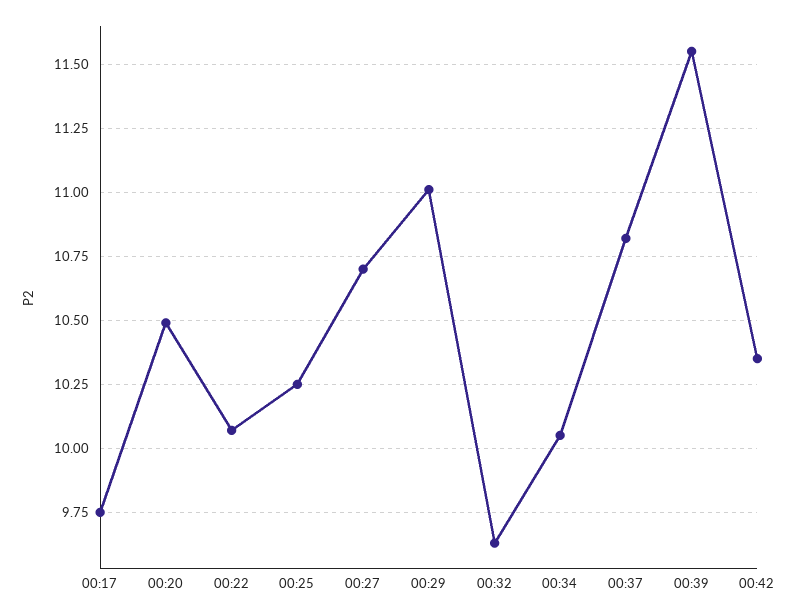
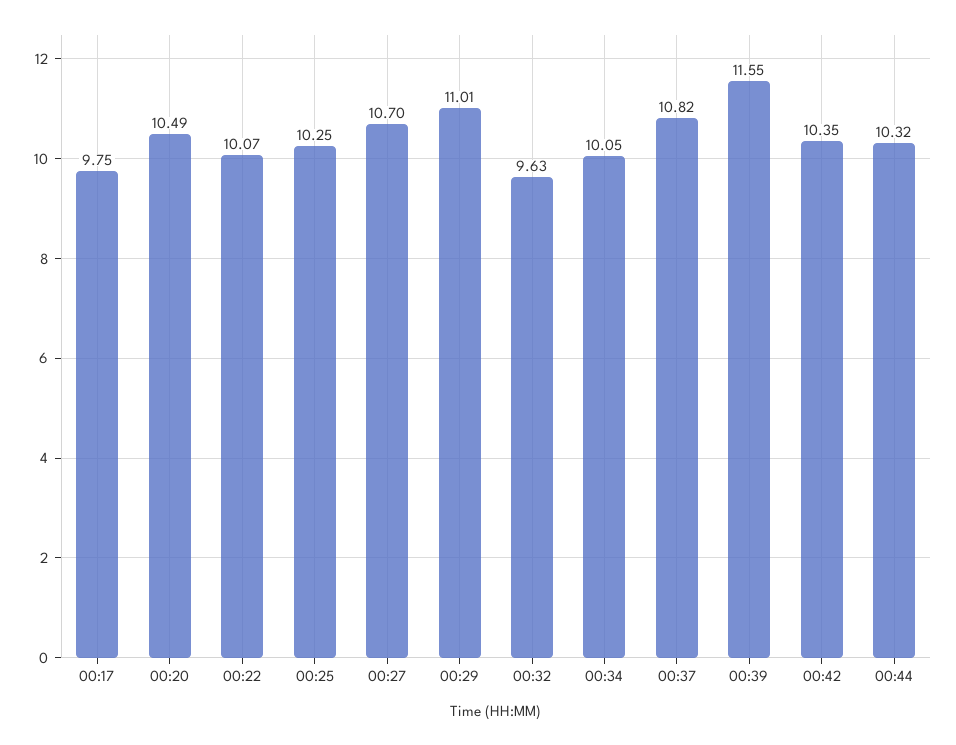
00:44: none -> 10.32

